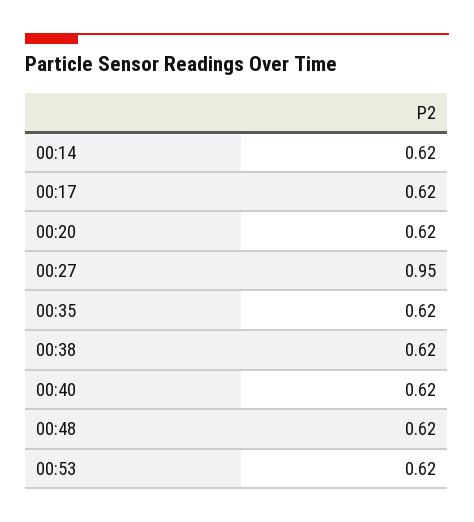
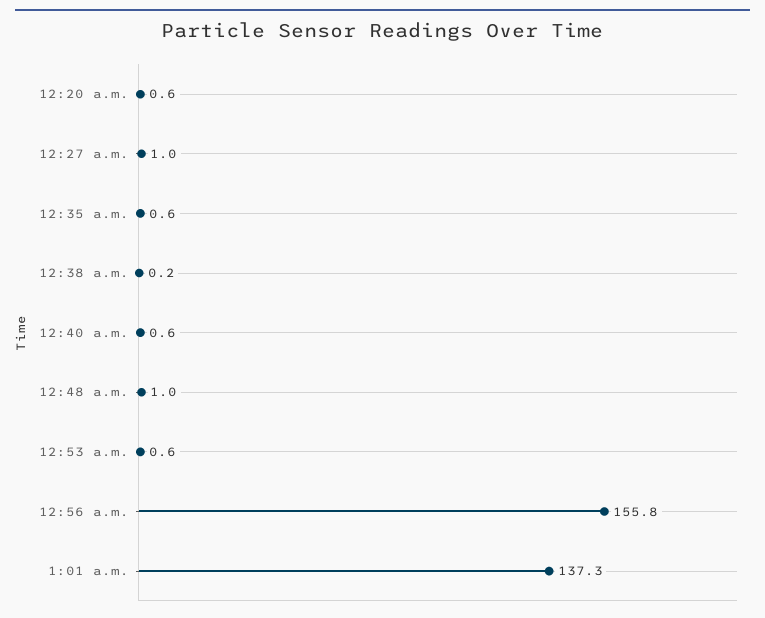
00:14: 0.62 -> none
00:17: 0.62 -> none
00:38: 0.62 -> 0.2
00:48: 0.62 -> 1
12:56 a.m.: none -> 155.8
1:01 a.m.: none -> 137.3

